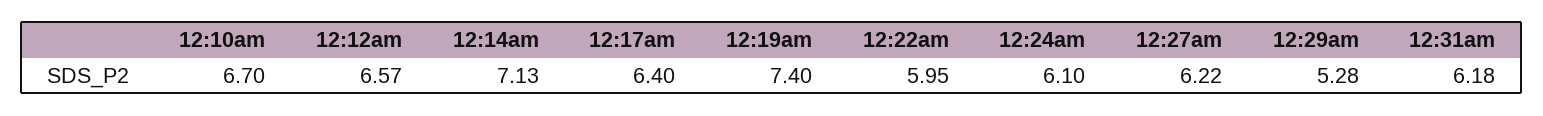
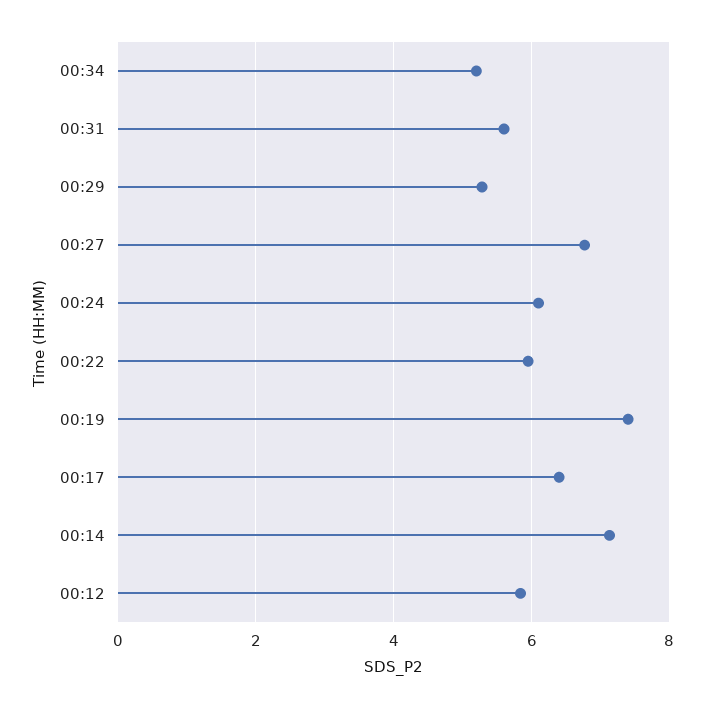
12:10am: 6.7 -> none
12:12am: 6.57 -> 5.8
12:27am: 6.22 -> 6.8
12:31am: 6.18 -> 5.6
00:34: none -> 5.2

